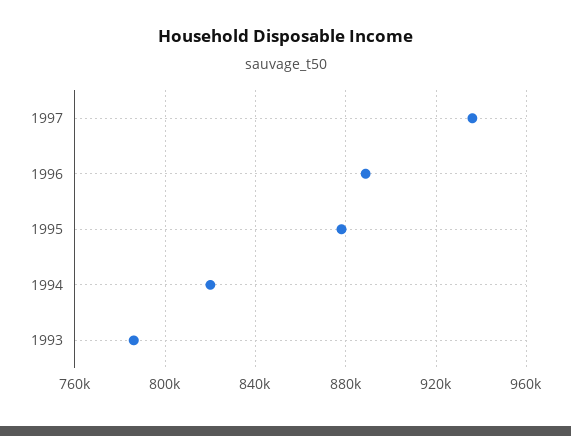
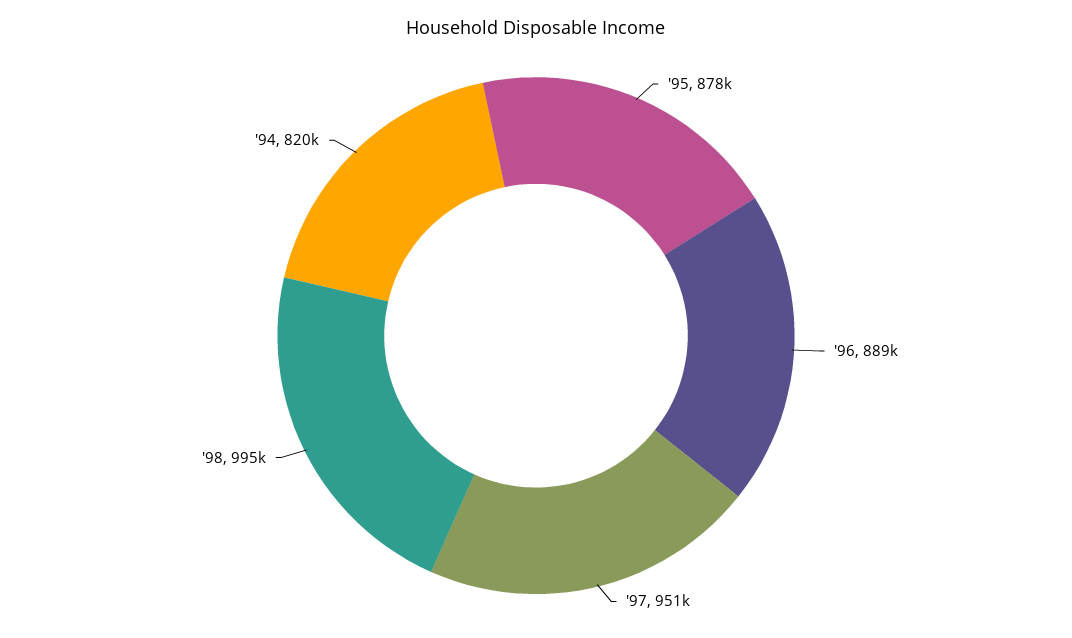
1997: 935000 -> 951000
1993: 785000 -> none
'98: none -> 995000

